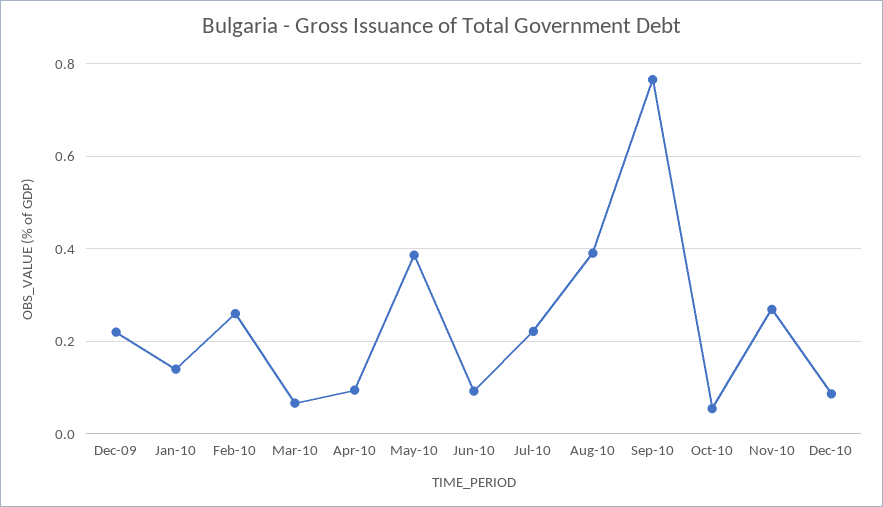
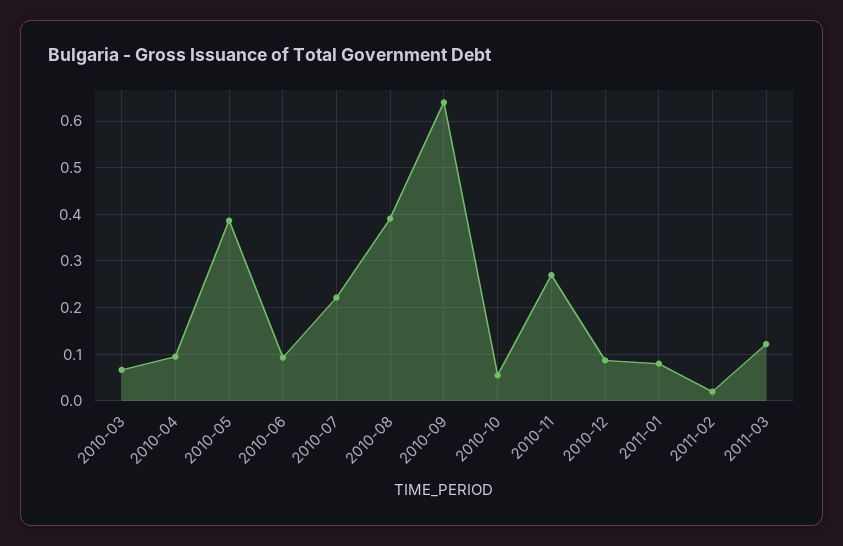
Dec-09: 0.22 -> none
Jan-10: 0.14 -> none
Feb-10: 0.26 -> none
Sep-10: 0.76 -> 0.64
2011-01: none -> 0.08
2011-02: none -> 0.02
2011-03: none -> 0.12

